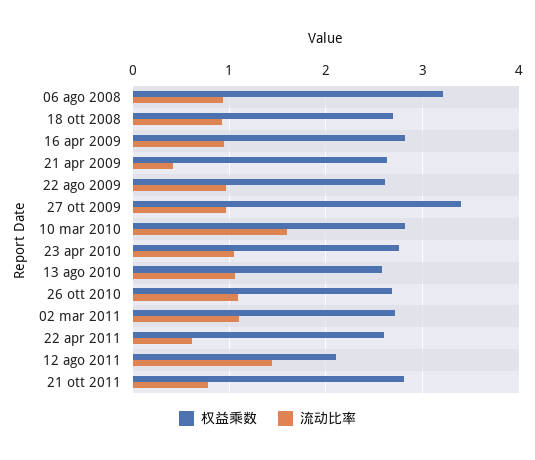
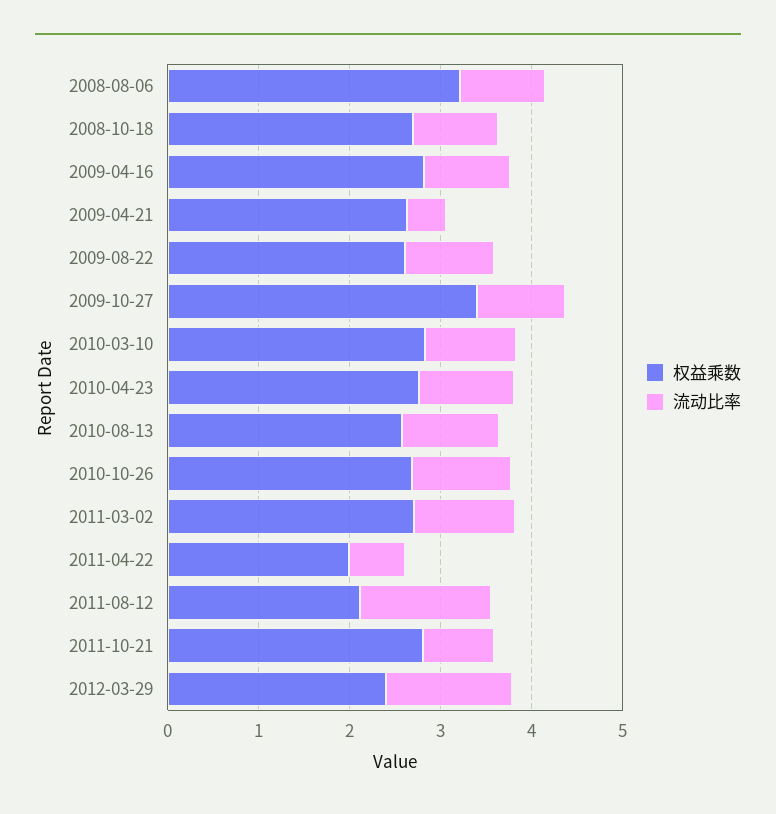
流动比率, 10 mar 2010: 1.6 -> 1
权益乘数, 22 apr 2011: 2.6 -> 2
权益乘数, 2012-03-29: none -> 2.4
流动比率, 2012-03-29: none -> 1.4

